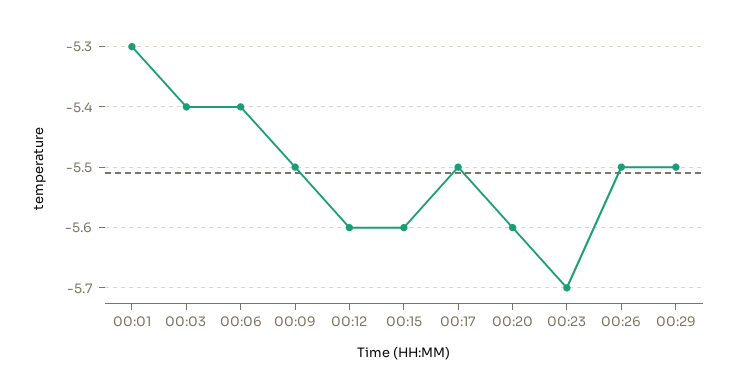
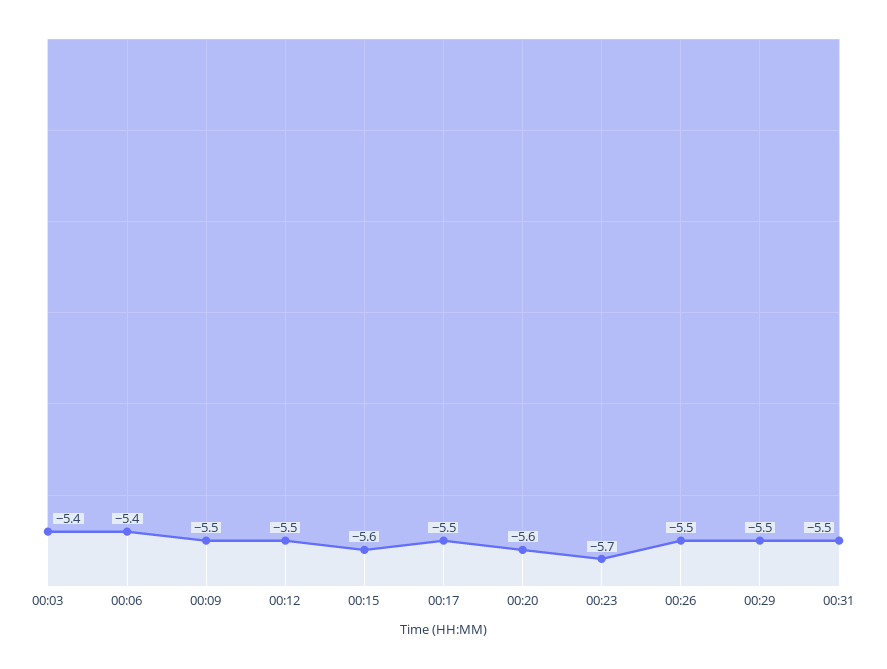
00:01: -5.3 -> none
00:12: -5.6 -> -5.5
00:31: none -> -5.5

